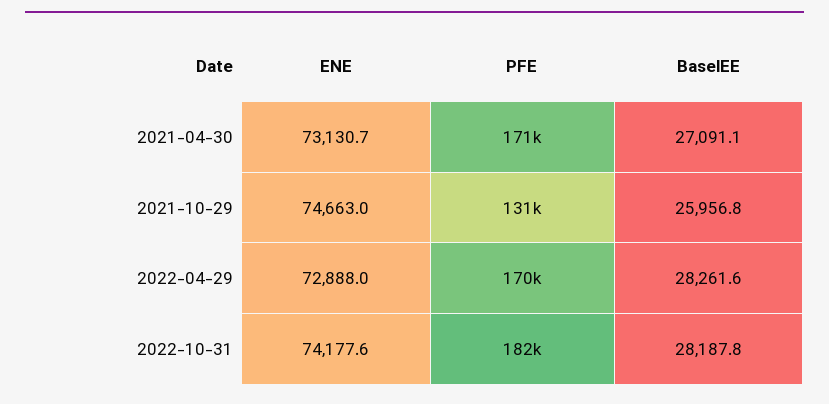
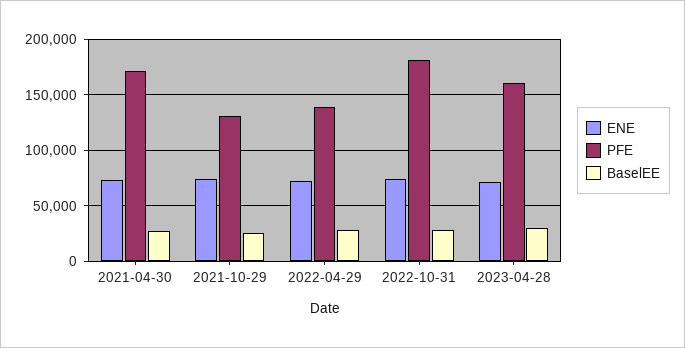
PFE, 2022-04-29: 170000 -> 140000
ENE, 2023-04-28: none -> 70000
PFE, 2023-04-28: none -> 160000
BaselEE, 2023-04-28: none -> 30000

